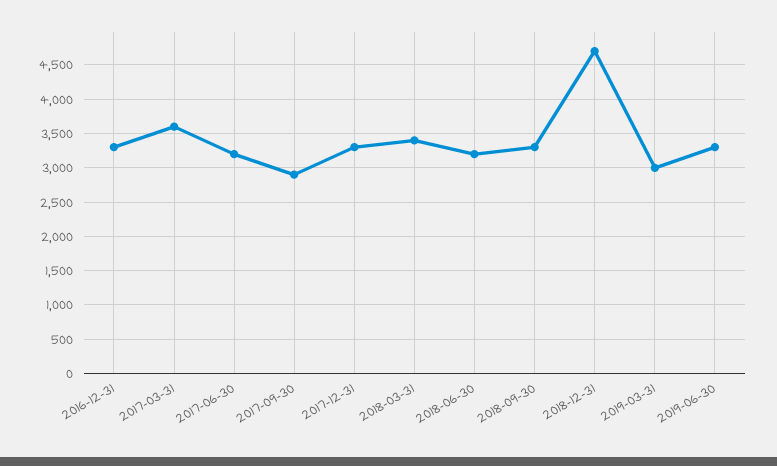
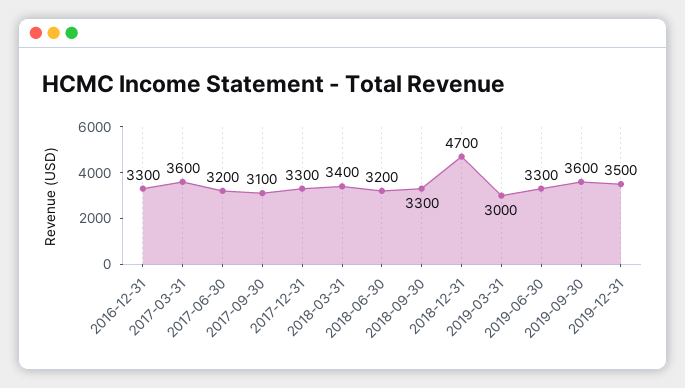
2017-09-30: 2900 -> 3100
2019-09-30: none -> 3600
2019-12-31: none -> 3500

